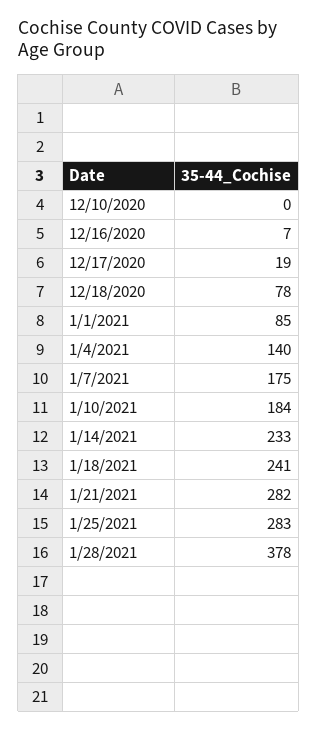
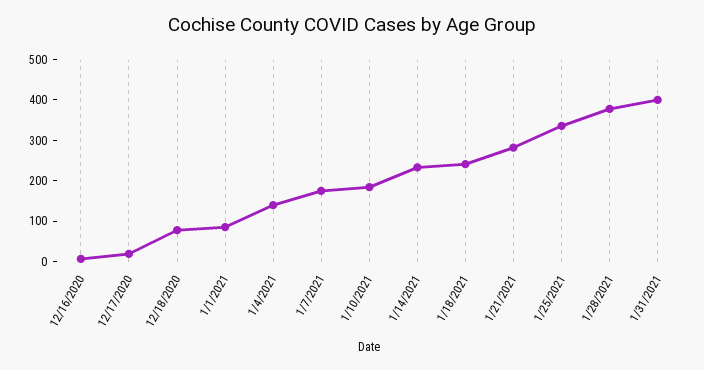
12/10/2020: 0 -> none
1/25/2021: 283 -> 340
1/31/2021: none -> 400

